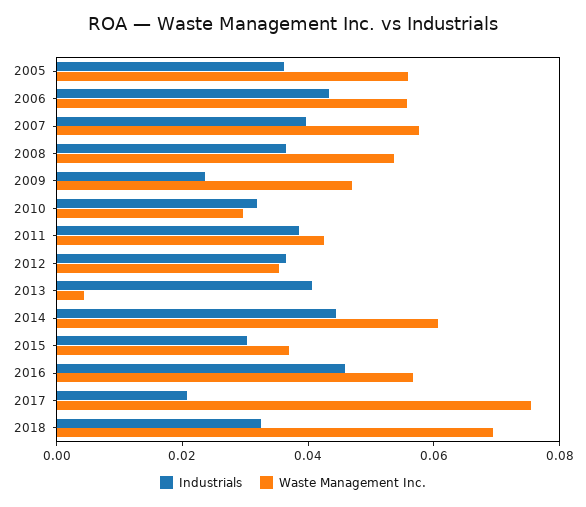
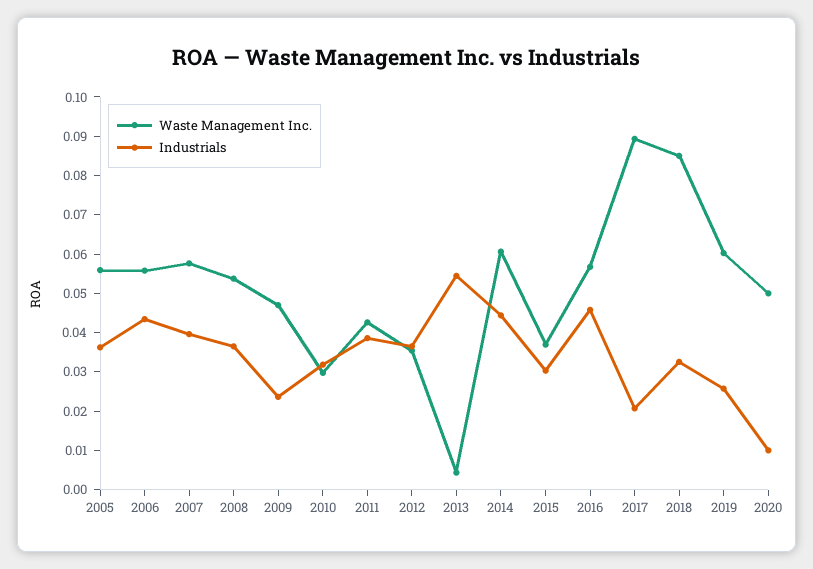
Industrials, 2013: 0.04 -> 0.055
Waste Management Inc., 2017: 0.075 -> 0.09
Waste Management Inc., 2018: 0.07 -> 0.085
Waste Management Inc., 2019: none -> 0.06
Industrials, 2019: none -> 0.025
Waste Management Inc., 2020: none -> 0.05
Industrials, 2020: none -> 0.01

